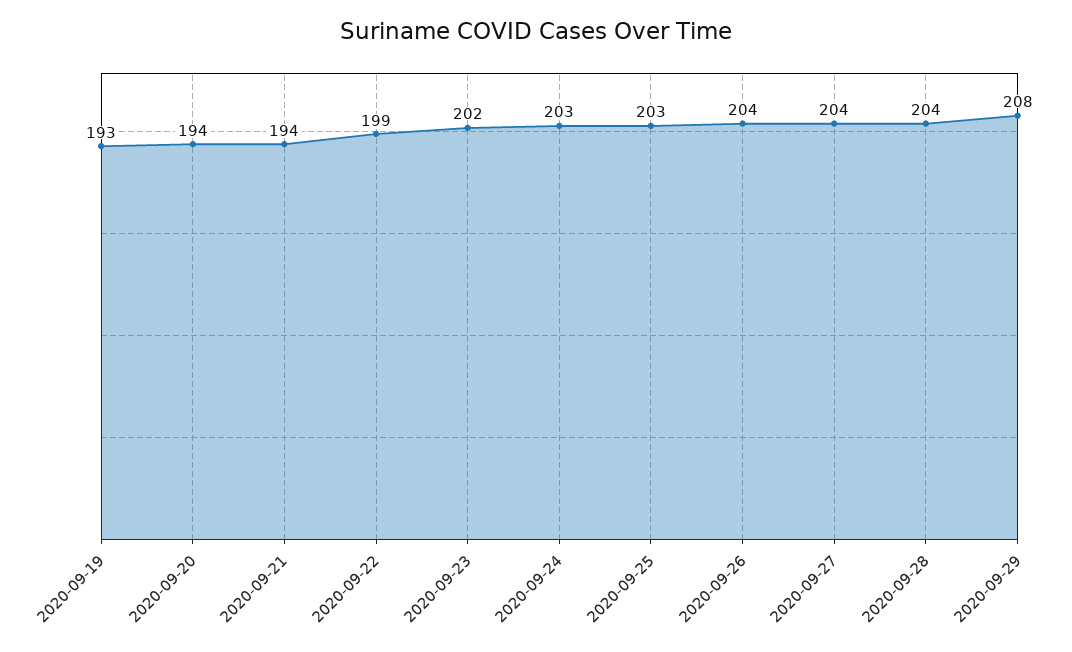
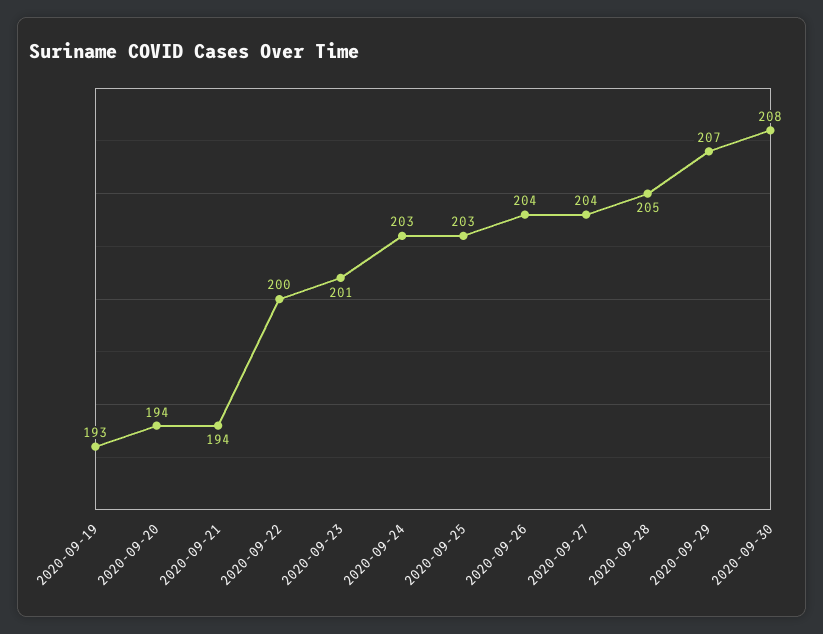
2020-09-22: 199 -> 200
2020-09-23: 202 -> 201
2020-09-28: 204 -> 205
2020-09-29: 208 -> 207
2020-09-30: none -> 208

